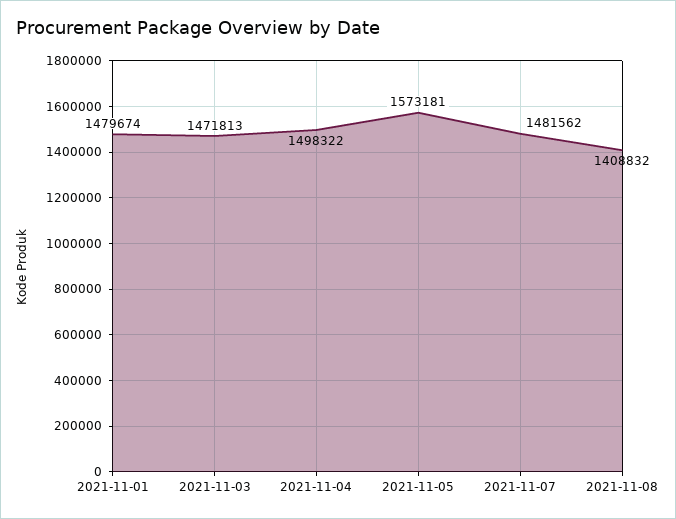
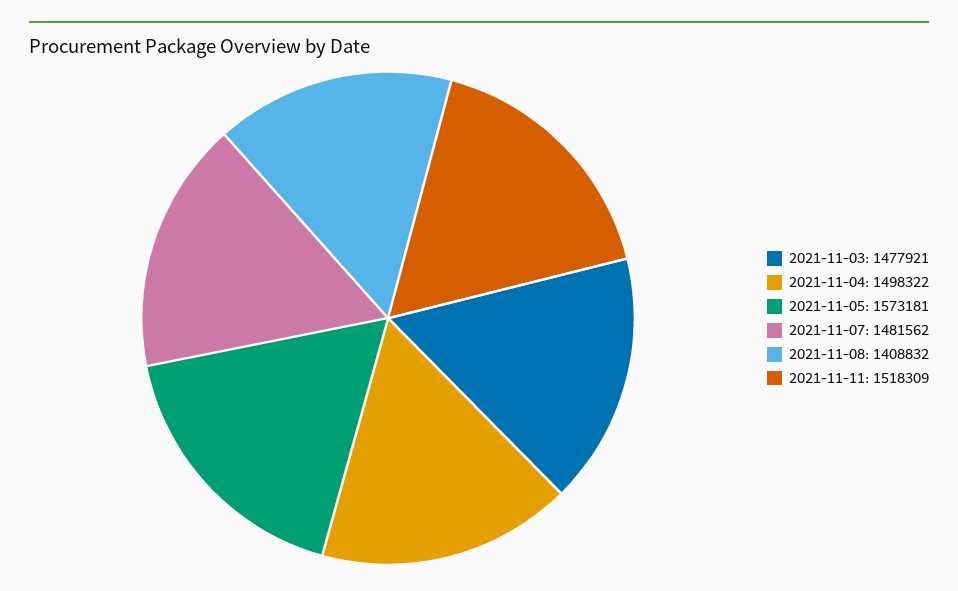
2021-11-01: 1479674 -> none
2021-11-03: 1471813 -> 1477921
2021-11-11: none -> 1518309

